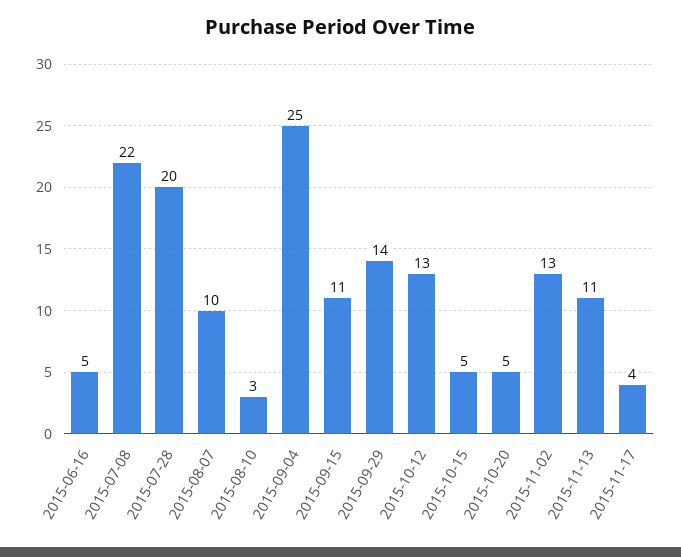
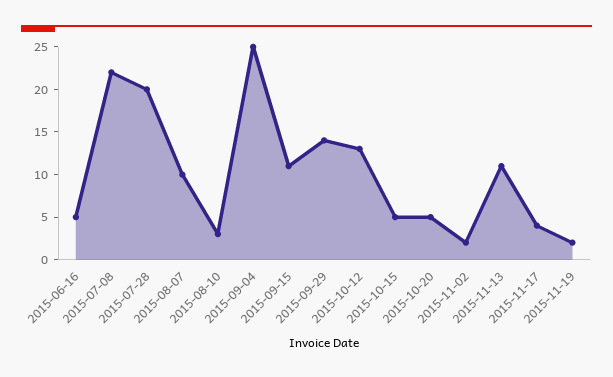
2015-11-02: 13 -> 2
2015-11-19: none -> 2

